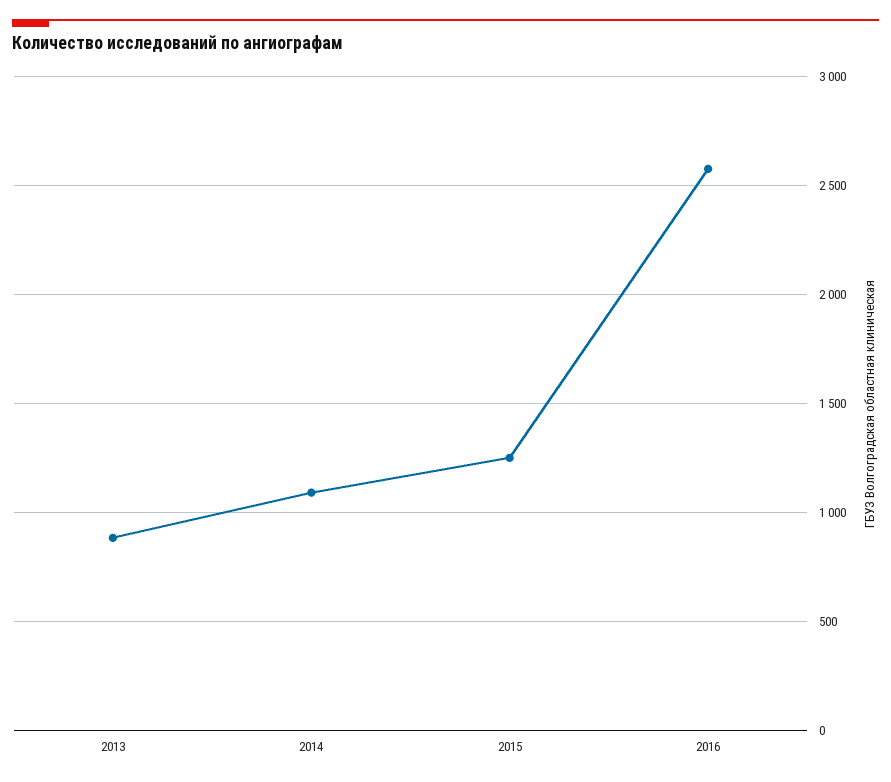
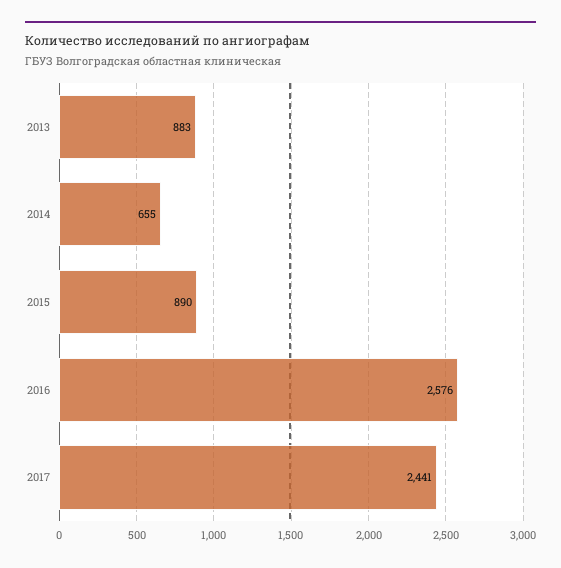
2014: 1100 -> 655
2015: 1250 -> 890
2017: none -> 2441

